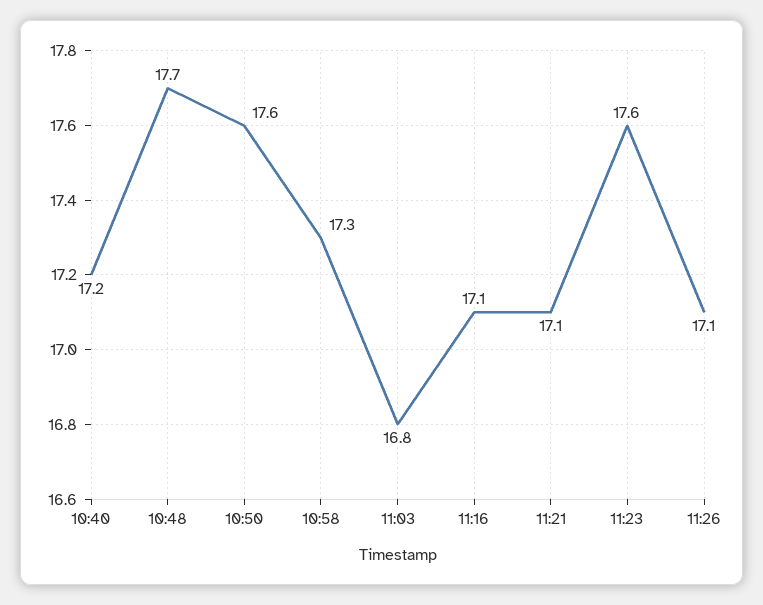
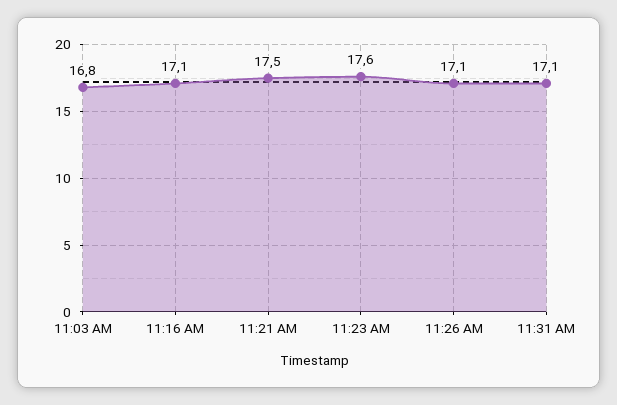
10:40: 17.2 -> none
10:48: 17.7 -> none
10:50: 17.6 -> none
10:58: 17.3 -> none
11:21: 17.1 -> 17.5
11:31 AM: none -> 17.1

